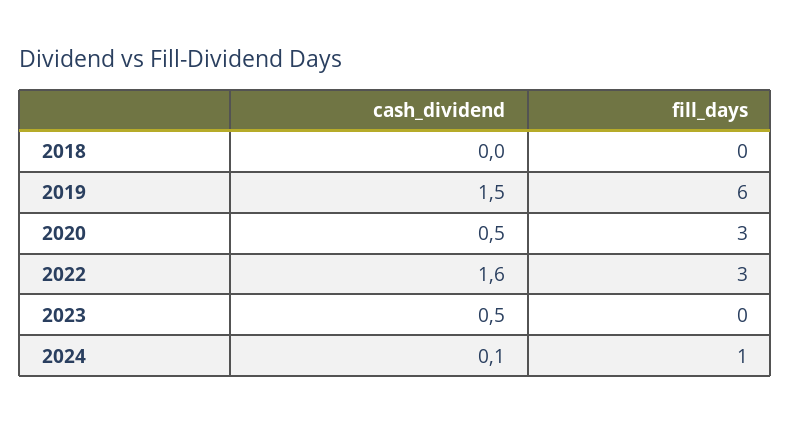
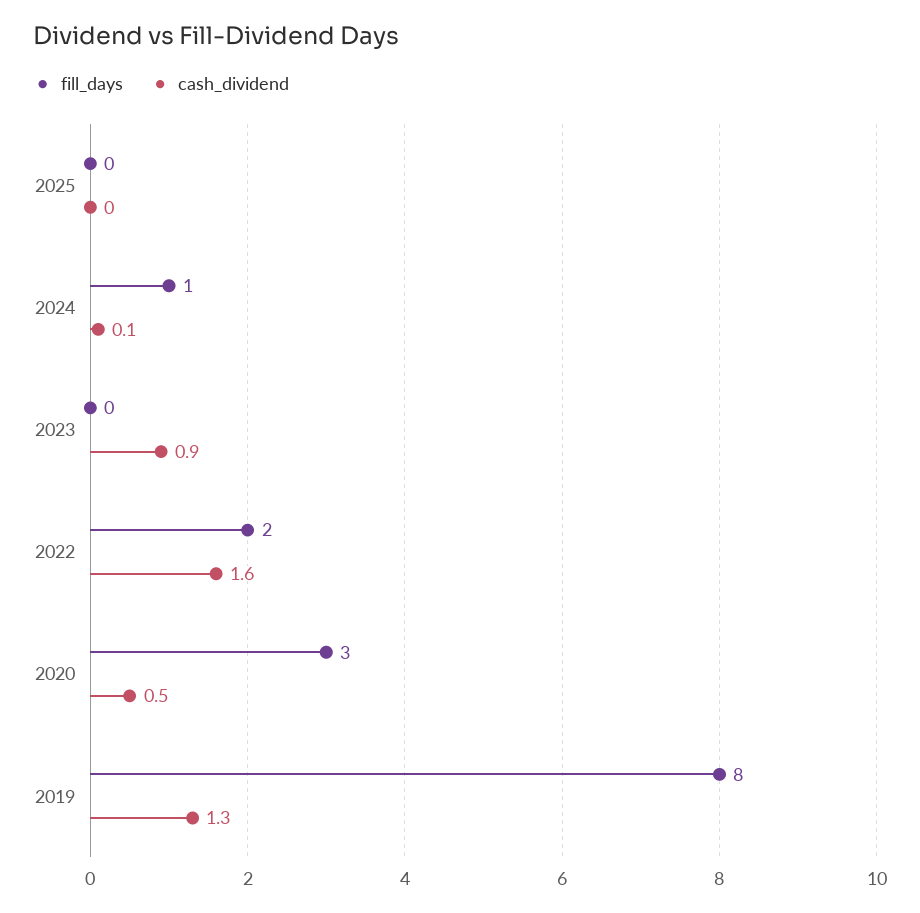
cash_dividend, 2018: 0 -> none
fill_days, 2018: 0 -> none
cash_dividend, 2019: 1.5 -> 1.3
fill_days, 2019: 6 -> 8
fill_days, 2022: 3 -> 2
cash_dividend, 2023: 0.5 -> 0.9
fill_days, 2025: none -> 0
cash_dividend, 2025: none -> 0

